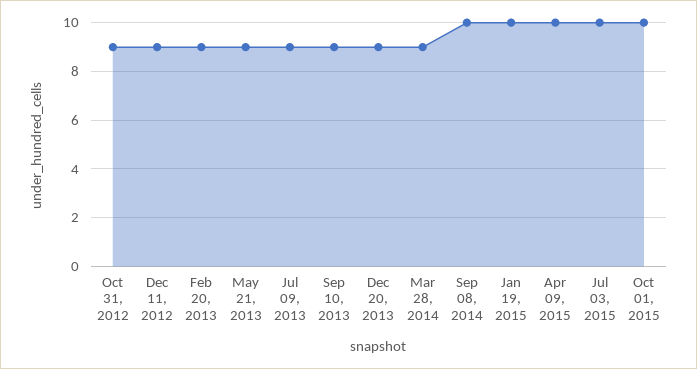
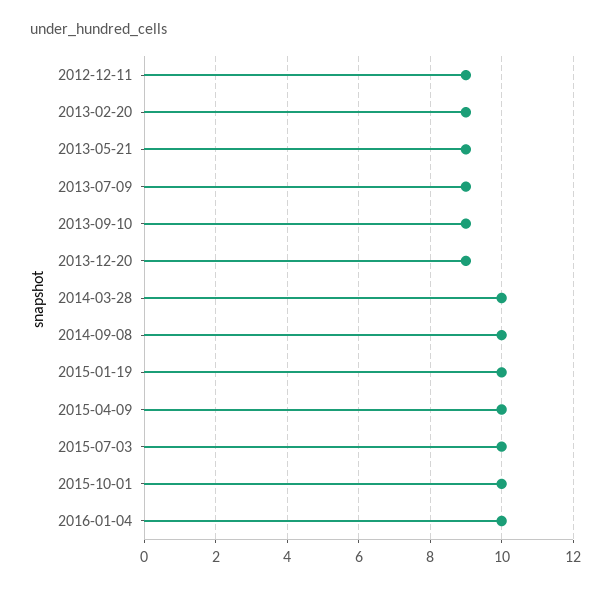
Oct 31, 2012: 9 -> none
Mar 28, 2014: 9 -> 10
2016-01-04: none -> 10

